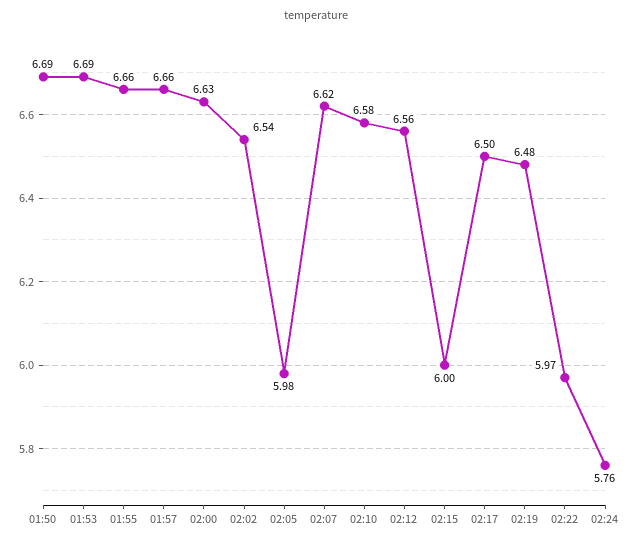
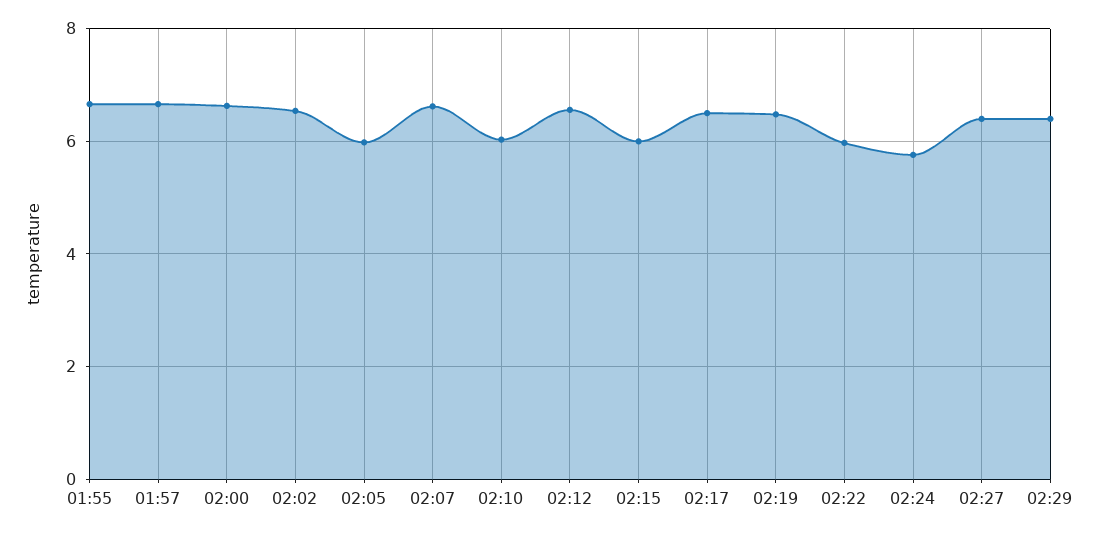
01:50: 6.69 -> none
01:53: 6.69 -> none
02:10: 6.58 -> 6
02:27: none -> 6.4
02:29: none -> 6.4

